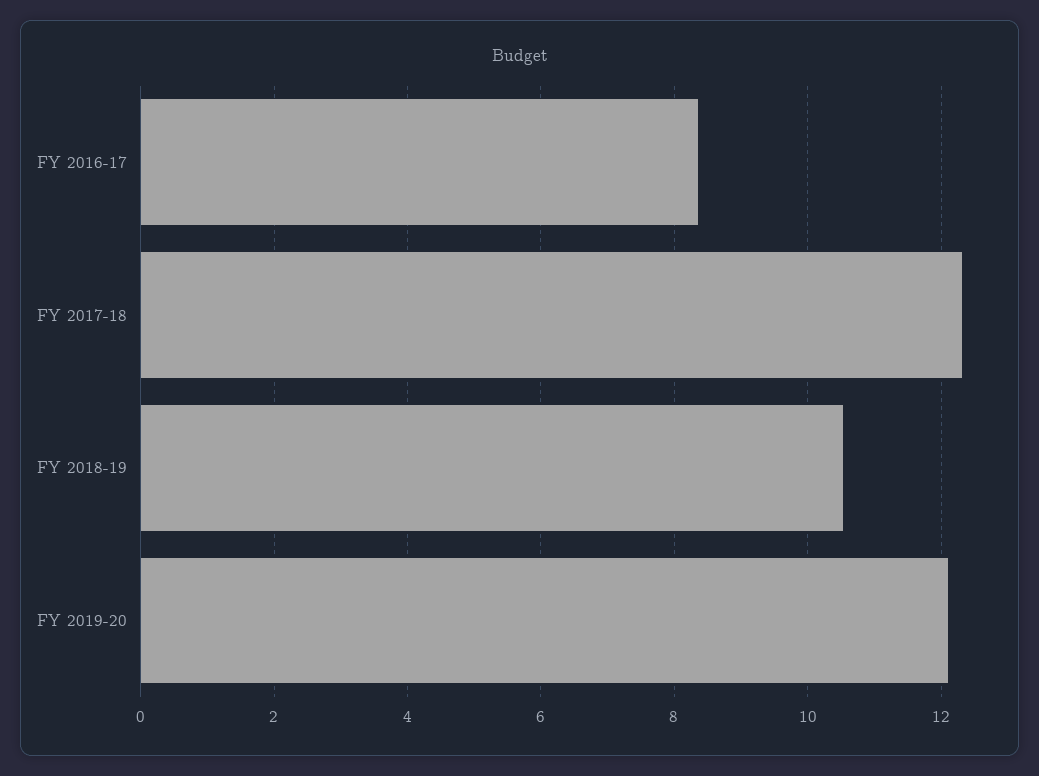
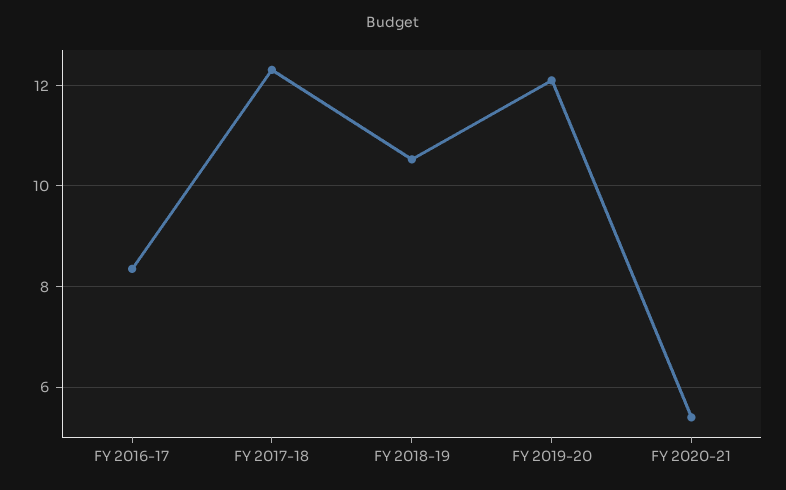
FY 2020-21: none -> 5.4

